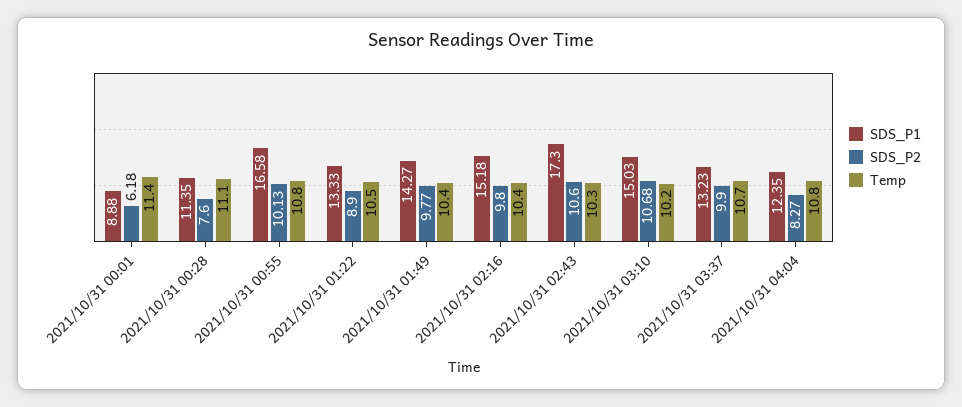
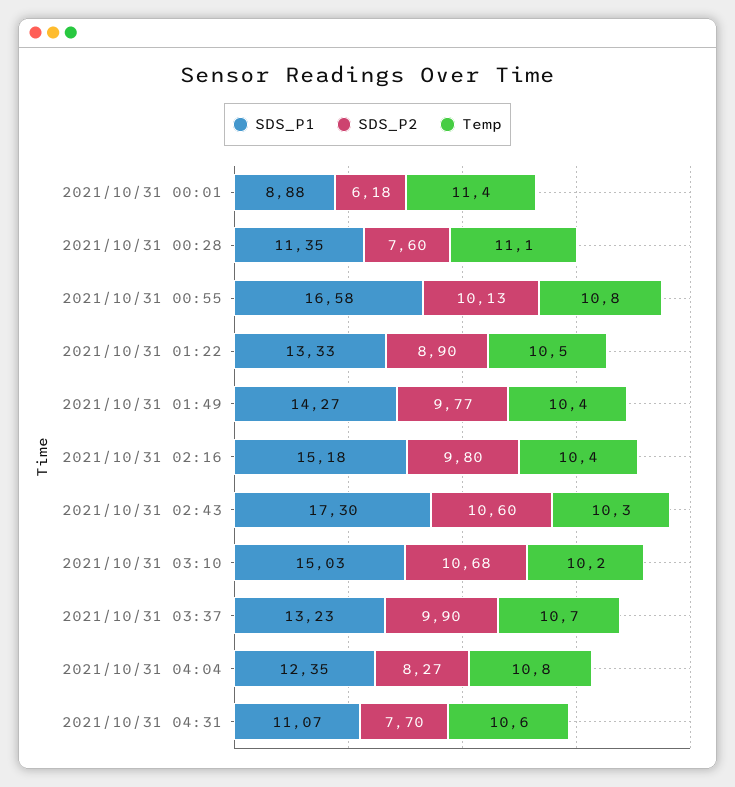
SDS_P1, 2021/10/31 04:31: none -> 11.07
SDS_P2, 2021/10/31 04:31: none -> 7.7
Temp, 2021/10/31 04:31: none -> 10.6

